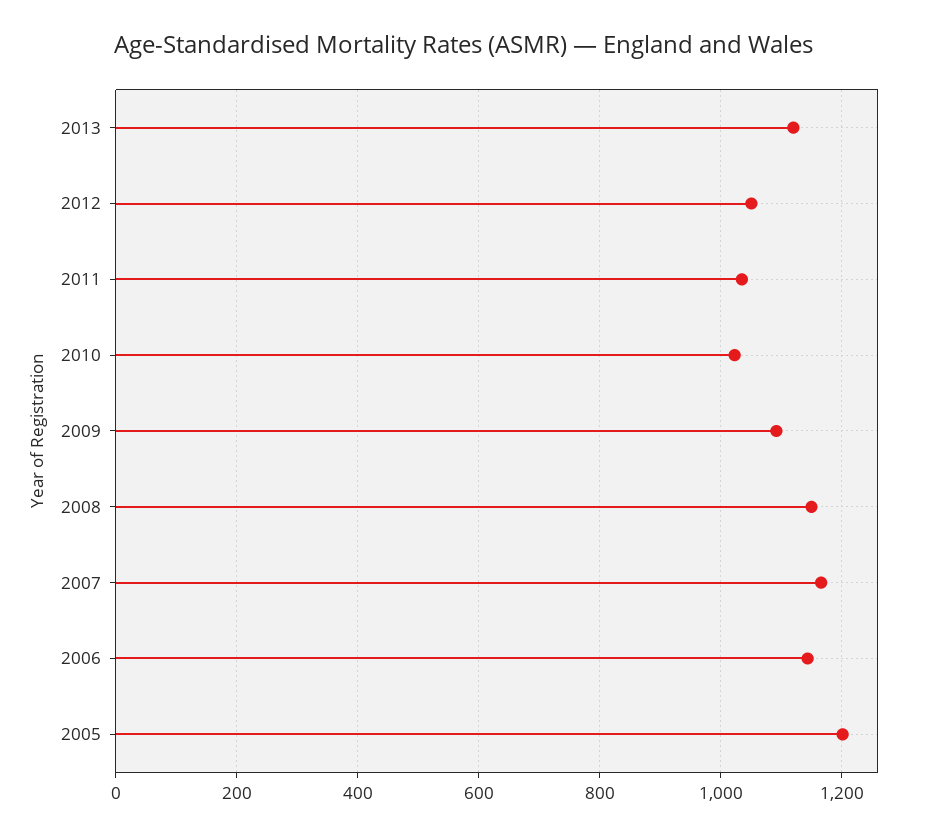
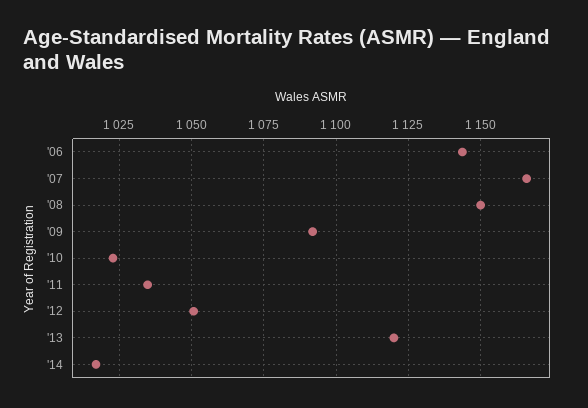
2005: 1200 -> none
'14: none -> 1017.5

